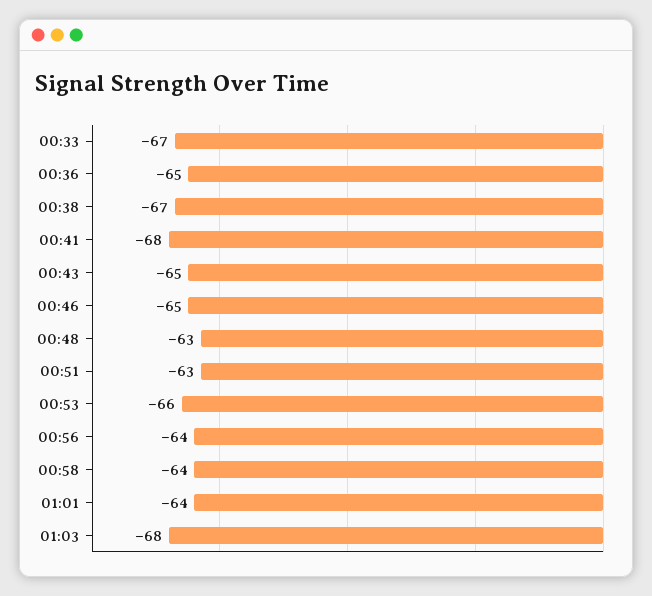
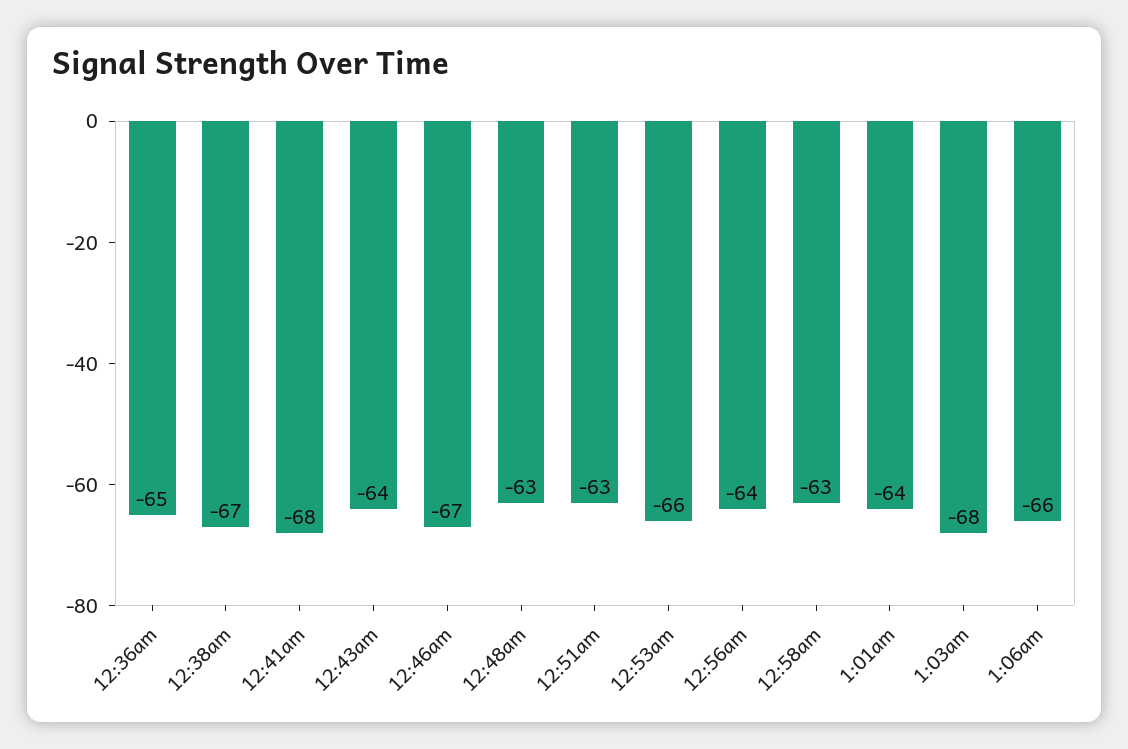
00:33: -67 -> none
00:43: -65 -> -64
00:46: -65 -> -67
00:58: -64 -> -63
1:06am: none -> -66

